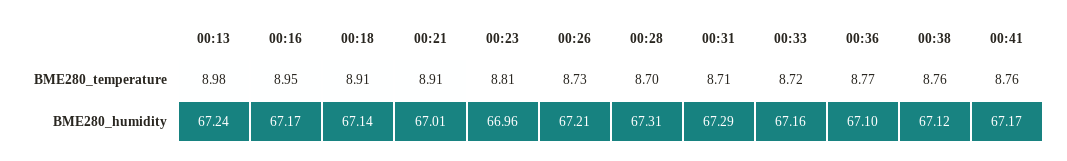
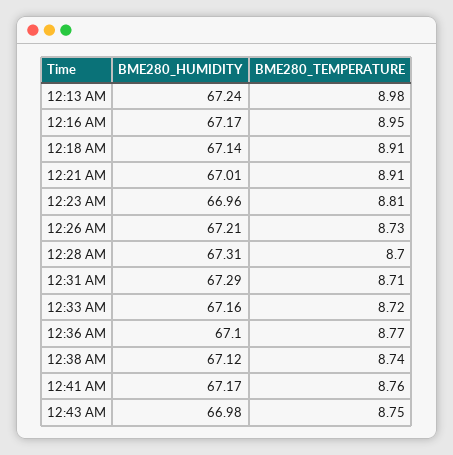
00:38, BME280_temperature: 8.76 -> 8.74
12:43 AM, BME280_humidity: none -> 66.98
12:43 AM, BME280_temperature: none -> 8.75

